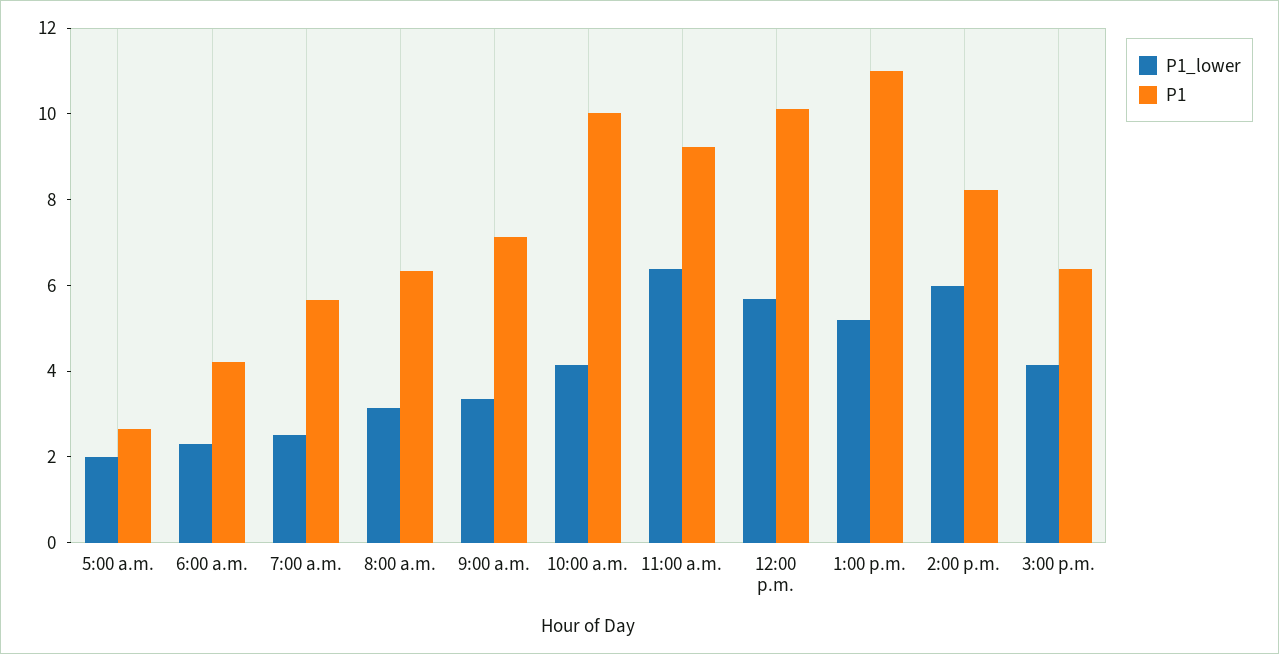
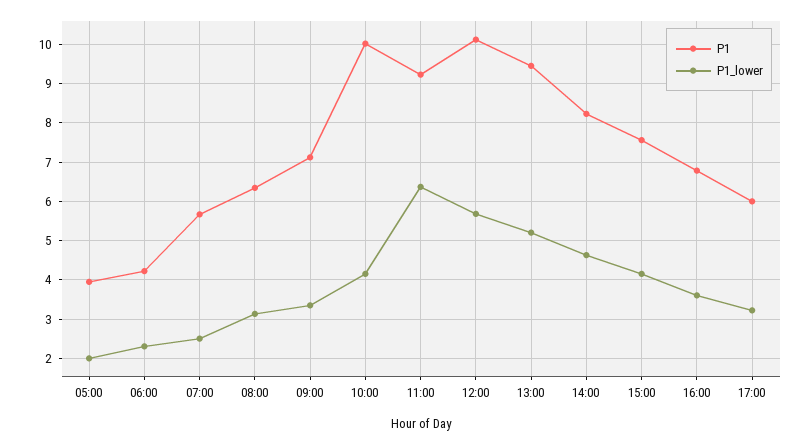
P1, 5:00 a.m.: 2.5 -> 4
P1, 1:00 p.m.: 11 -> 9.4
P1_lower, 2:00 p.m.: 6 -> 4.6
P1, 3:00 p.m.: 6.5 -> 7.6
P1, 16:00: none -> 6.8
P1_lower, 16:00: none -> 3.6
P1, 17:00: none -> 6
P1_lower, 17:00: none -> 3.2

